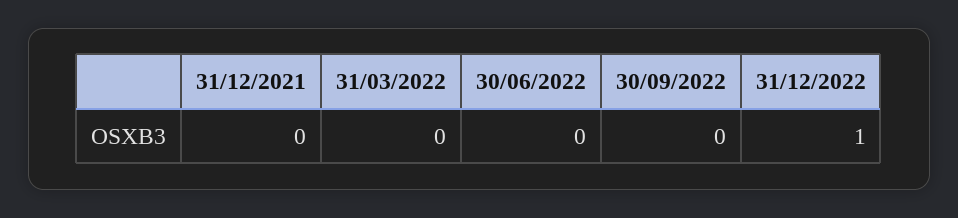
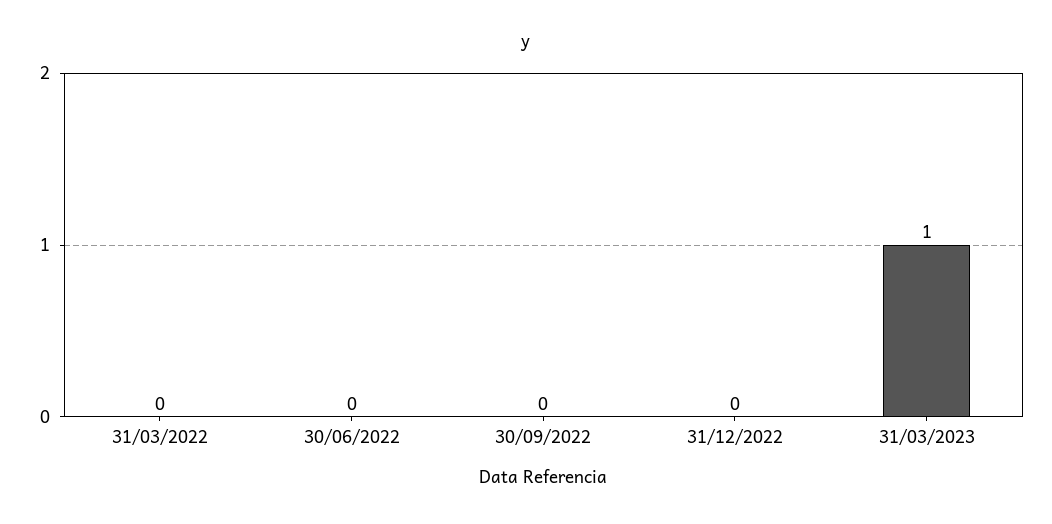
31/12/2021: 0 -> none
31/12/2022: 1 -> 0
31/03/2023: none -> 1

